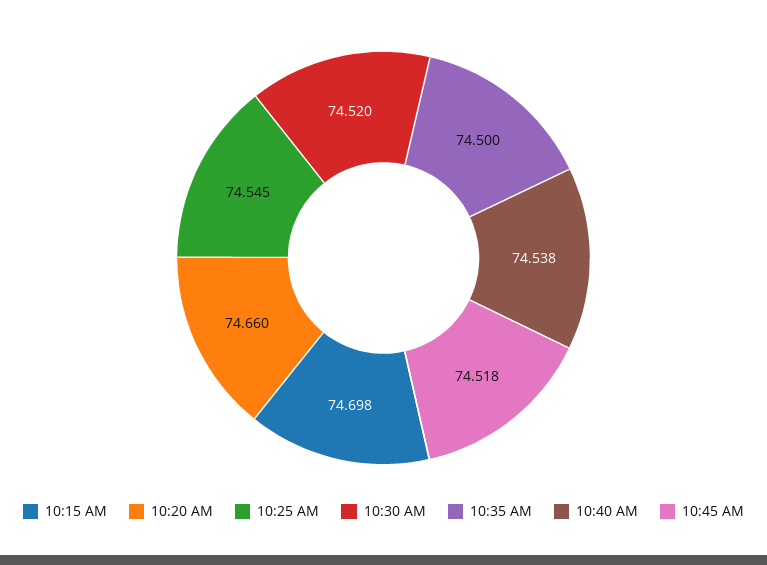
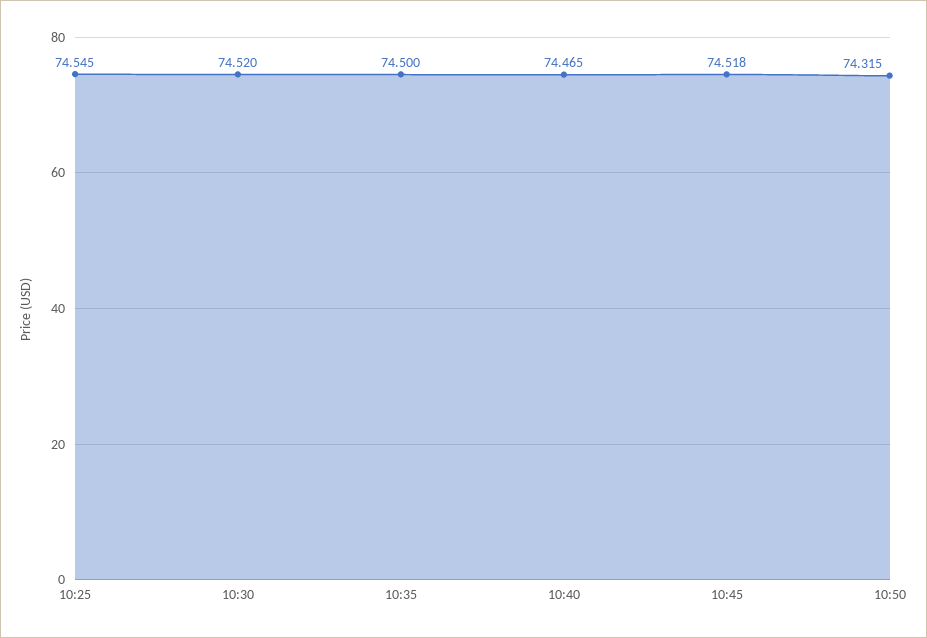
10:15 AM: 74.698 -> none
10:20 AM: 74.66 -> none
10:40 AM: 74.538 -> 74.465
10:50: none -> 74.315

